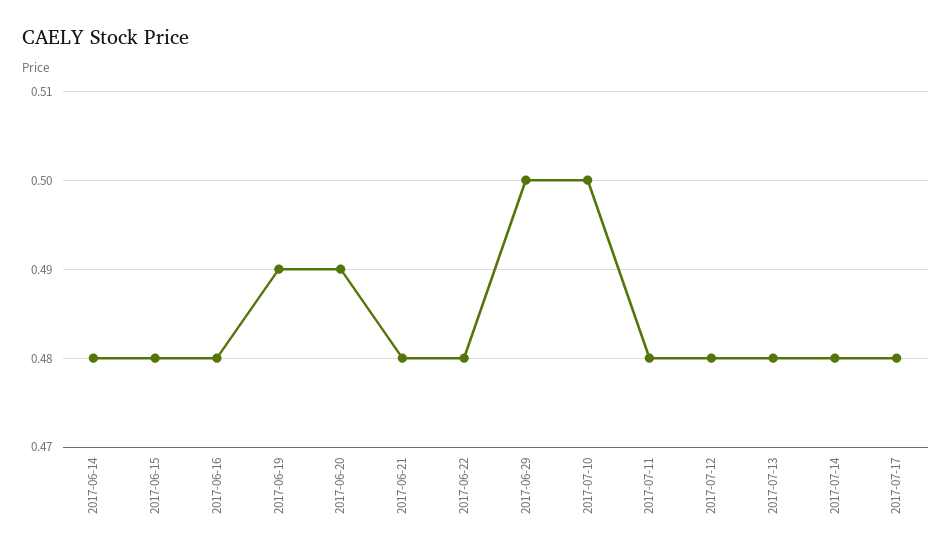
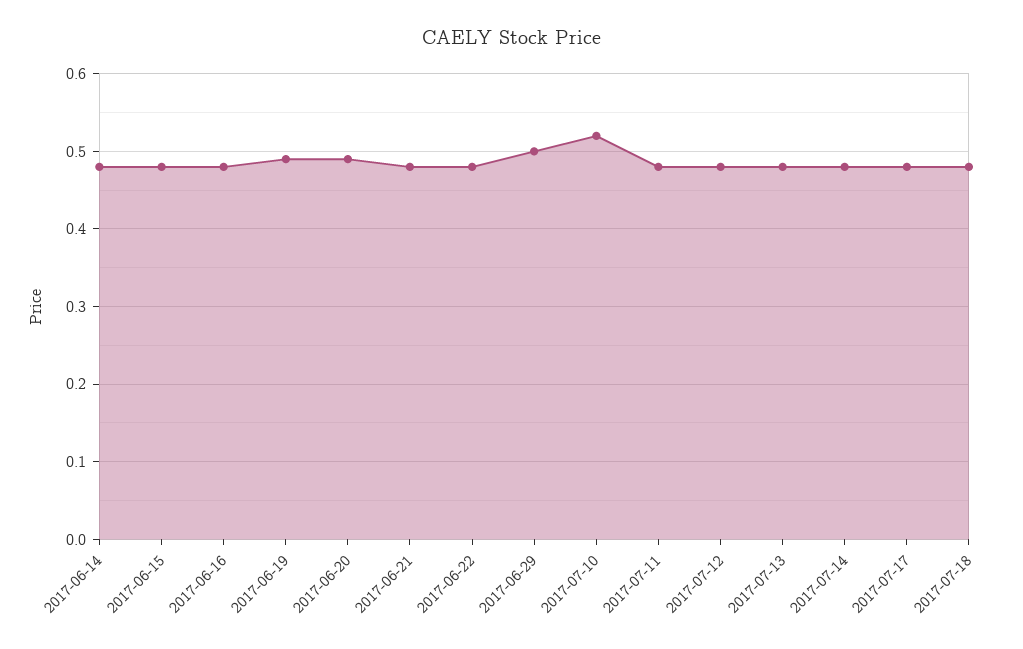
2017-07-10: 0.5 -> 0.52
2017-07-18: none -> 0.48

